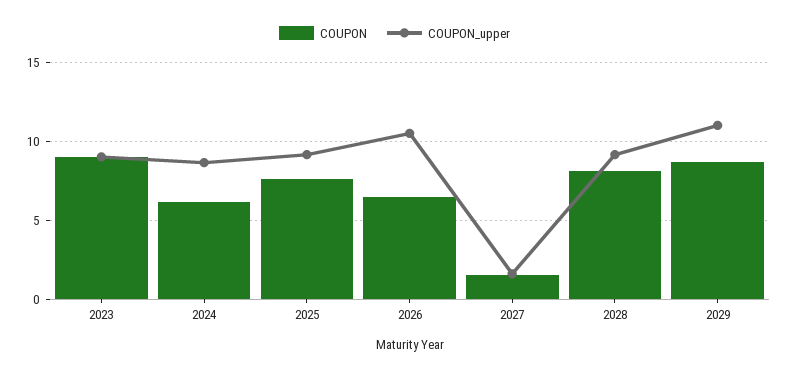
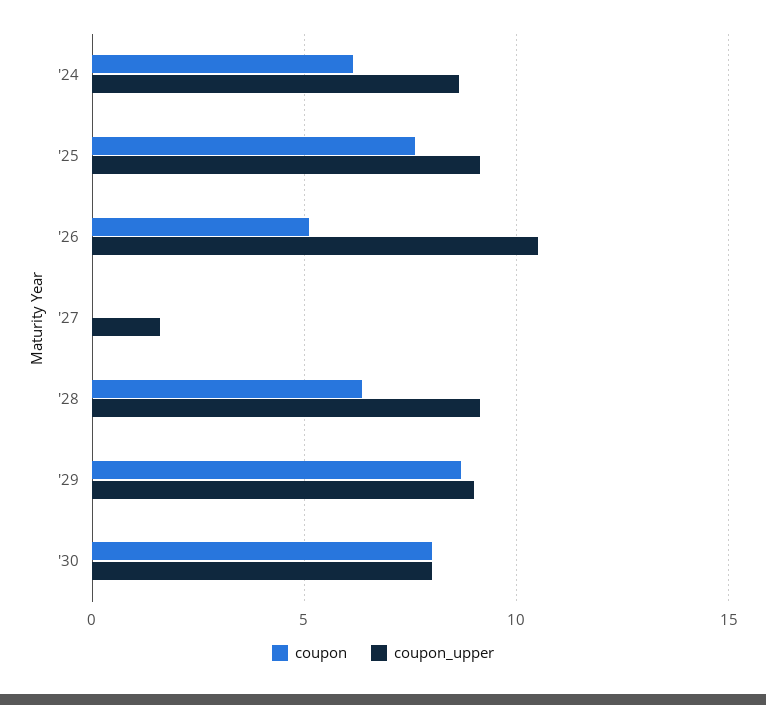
COUPON, 2023: 9 -> none
COUPON_upper, 2023: 9 -> none
COUPON, 2026: 6.5 -> 5
COUPON, 2027: 1.5 -> 0
COUPON, 2028: 8 -> 6.5
COUPON_upper, 2029: 11 -> 9
COUPON, '30: none -> 8
COUPON_upper, '30: none -> 8

